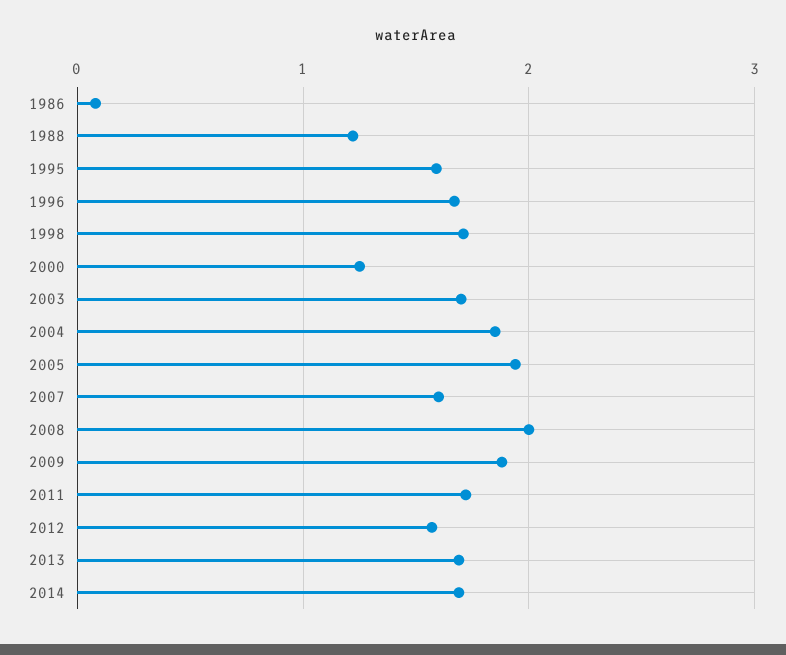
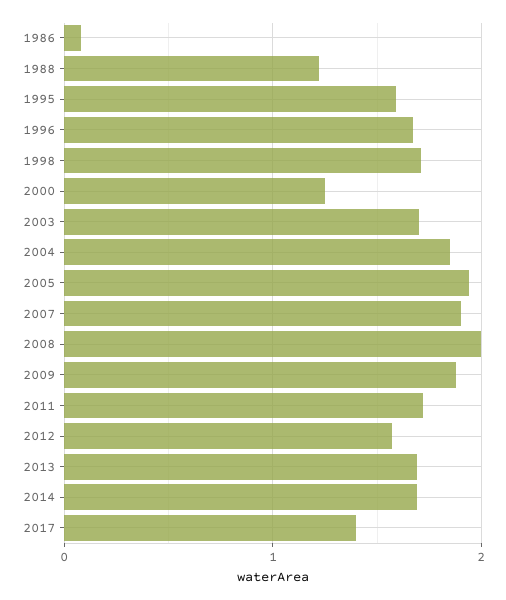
2007: 1.6 -> 1.9
2017: none -> 1.4

